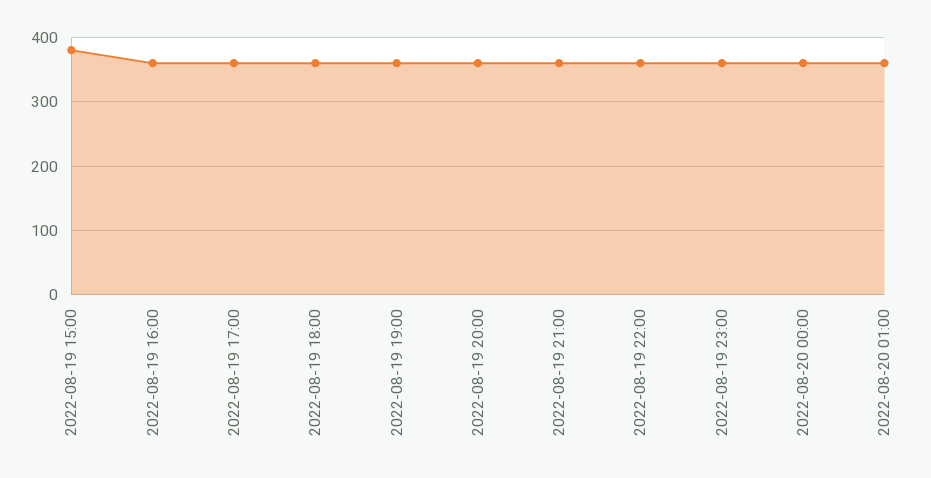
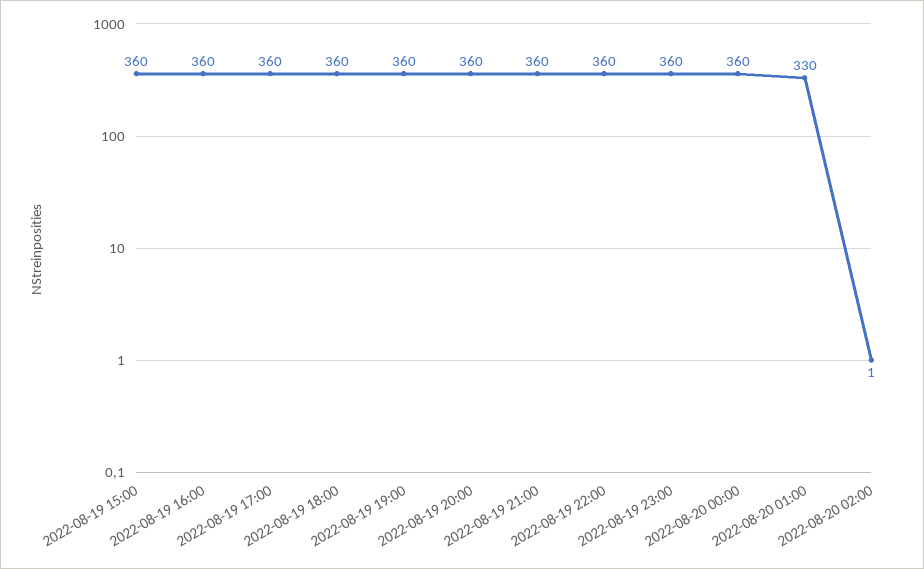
2022-08-19 15:00: 380 -> 360
2022-08-20 01:00: 360 -> 330
2022-08-20 02:00: none -> 1

